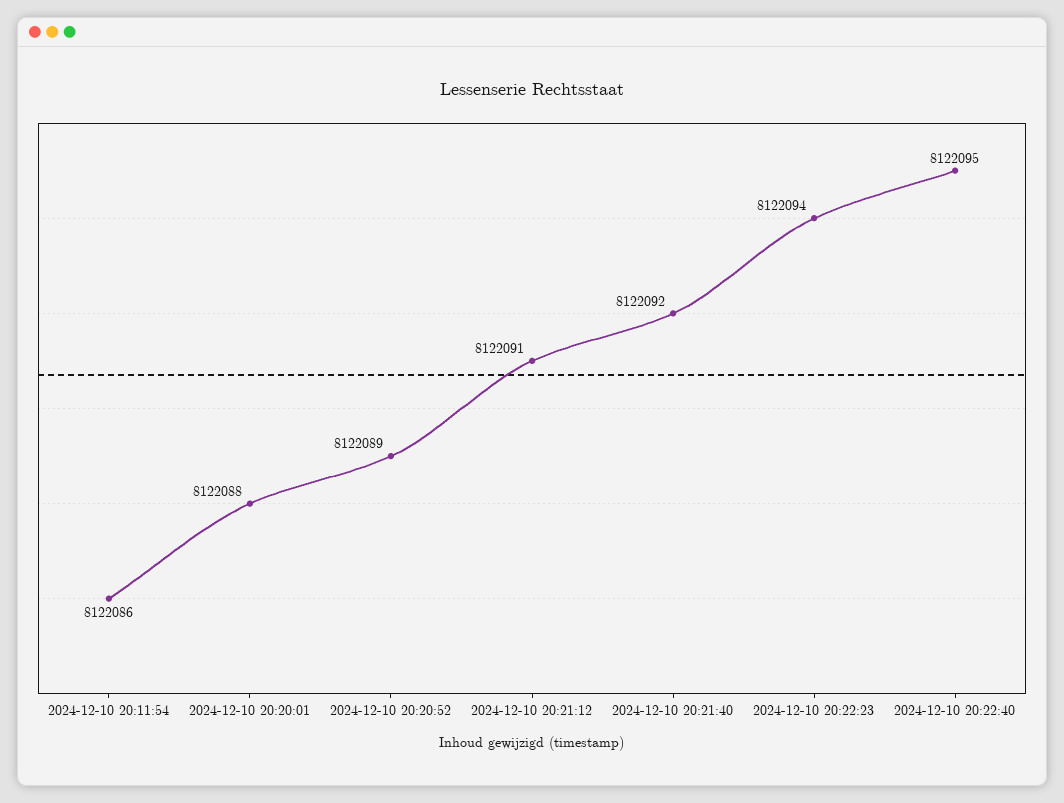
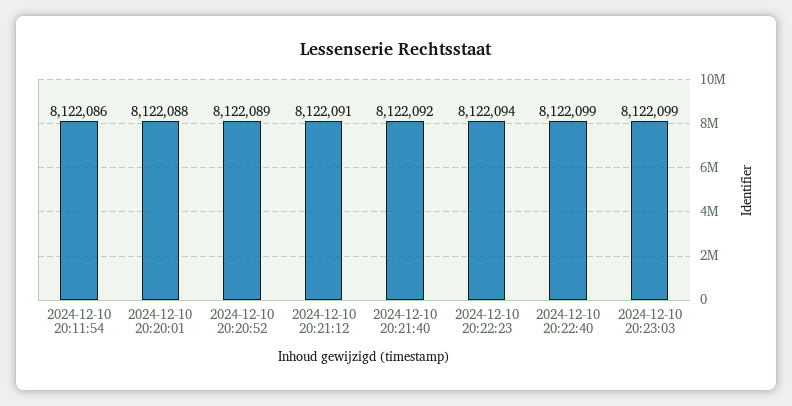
2024-12-10 20:22:40: 8122095 -> 8122099
2024-12-10 20:23:03: none -> 8122099

